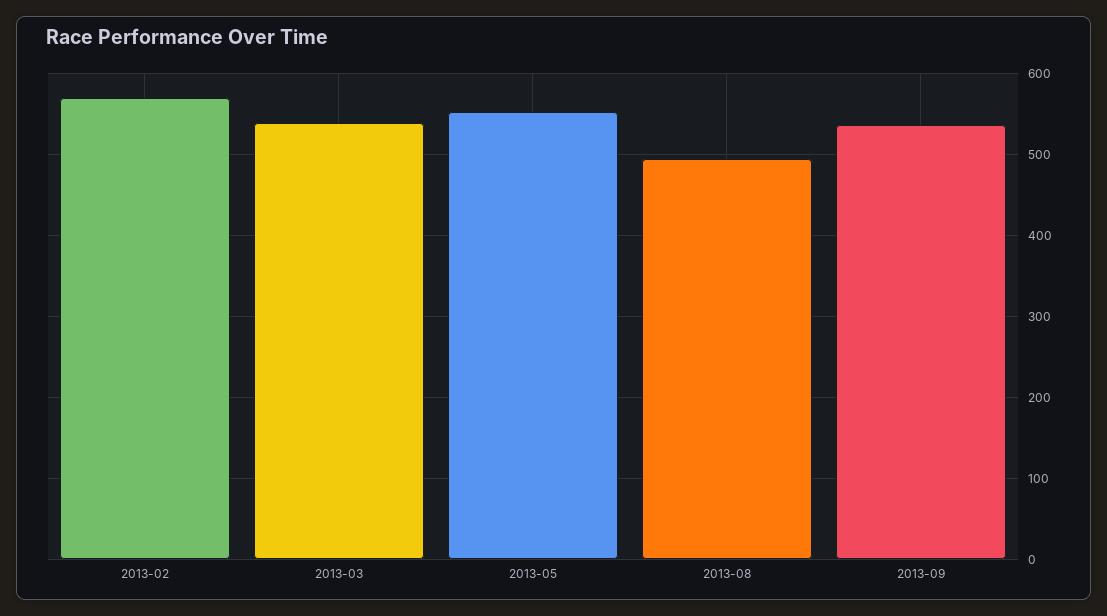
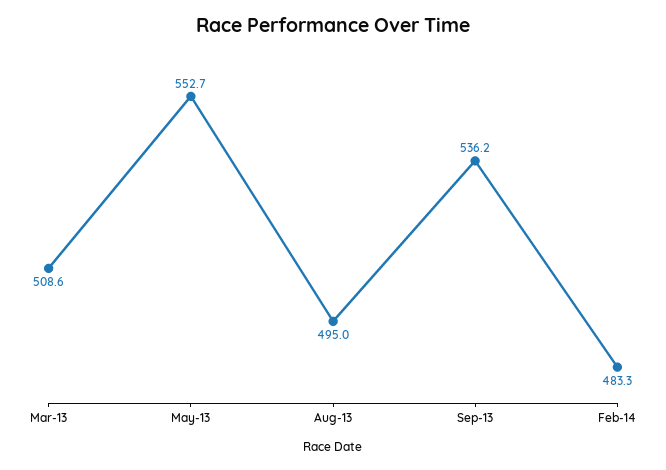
2013-02: 570 -> none
2013-03: 540 -> 508.6
Feb-14: none -> 483.3

